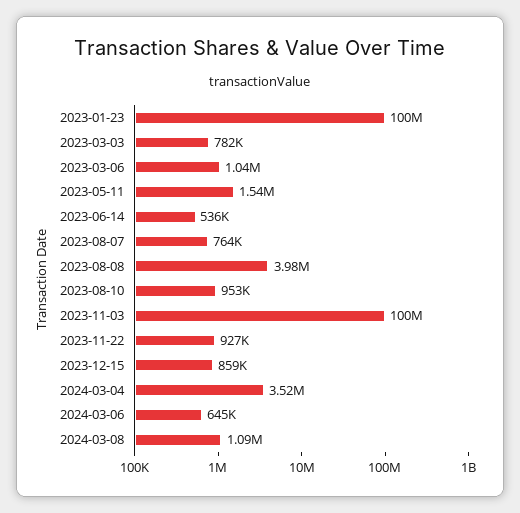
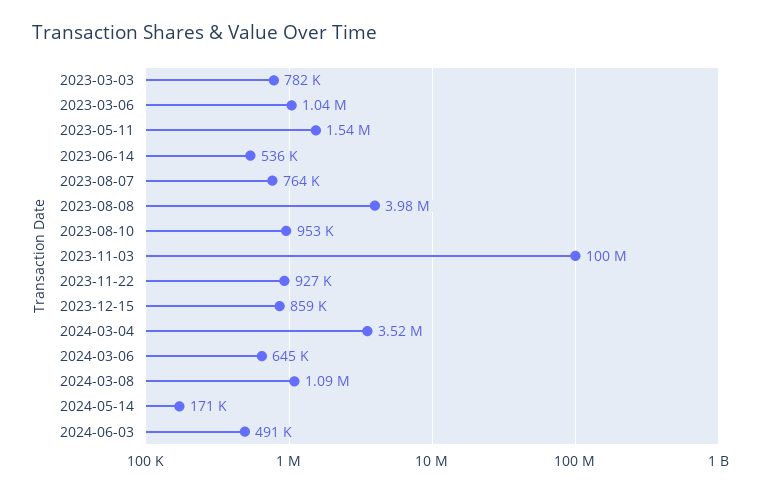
2023-01-23: 100000000 -> none
2024-05-14: none -> 171000
2024-06-03: none -> 491000

